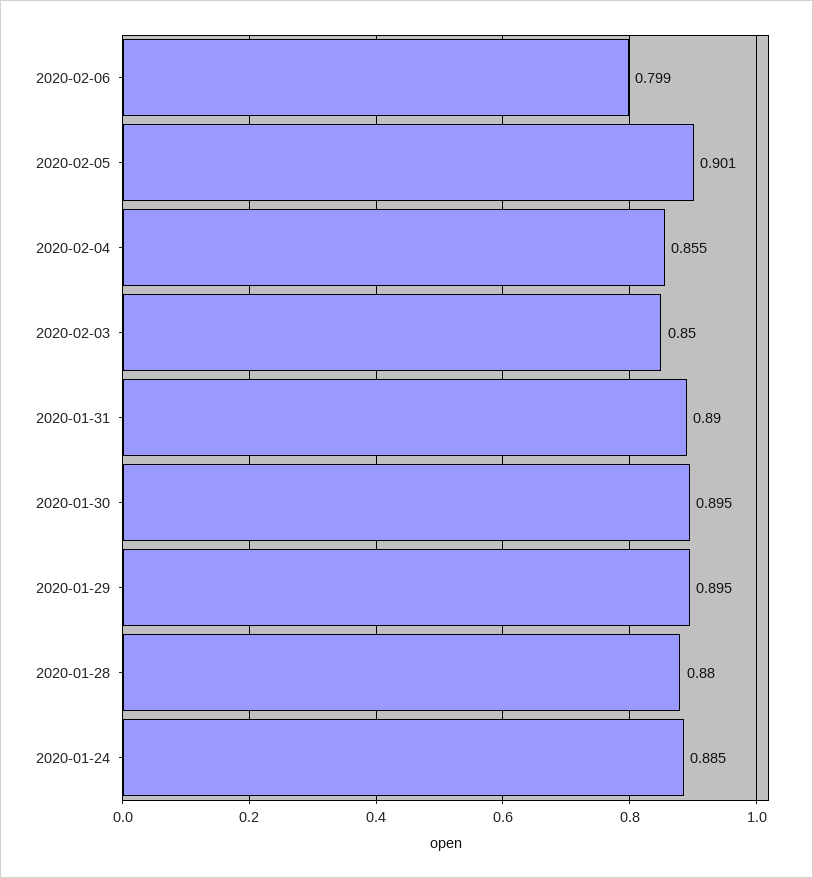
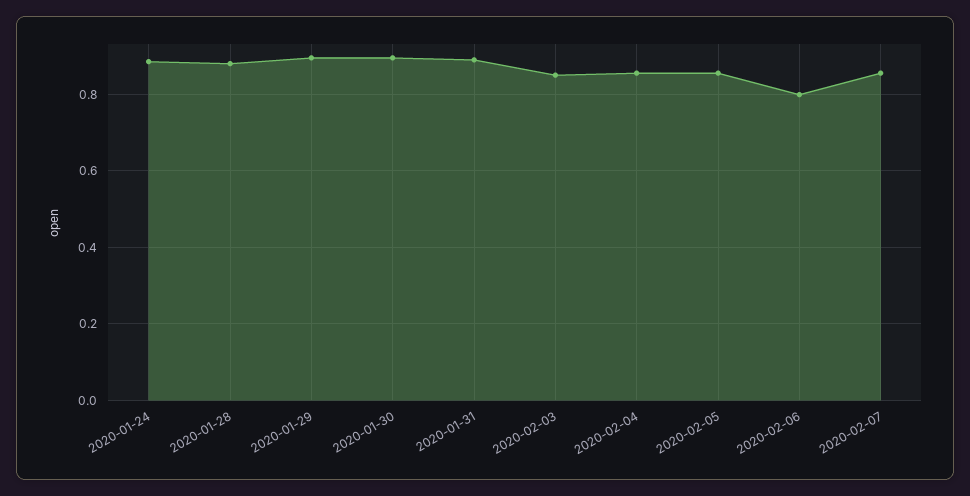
2020-02-05: 0.901 -> 0.86
2020-02-07: none -> 0.86

